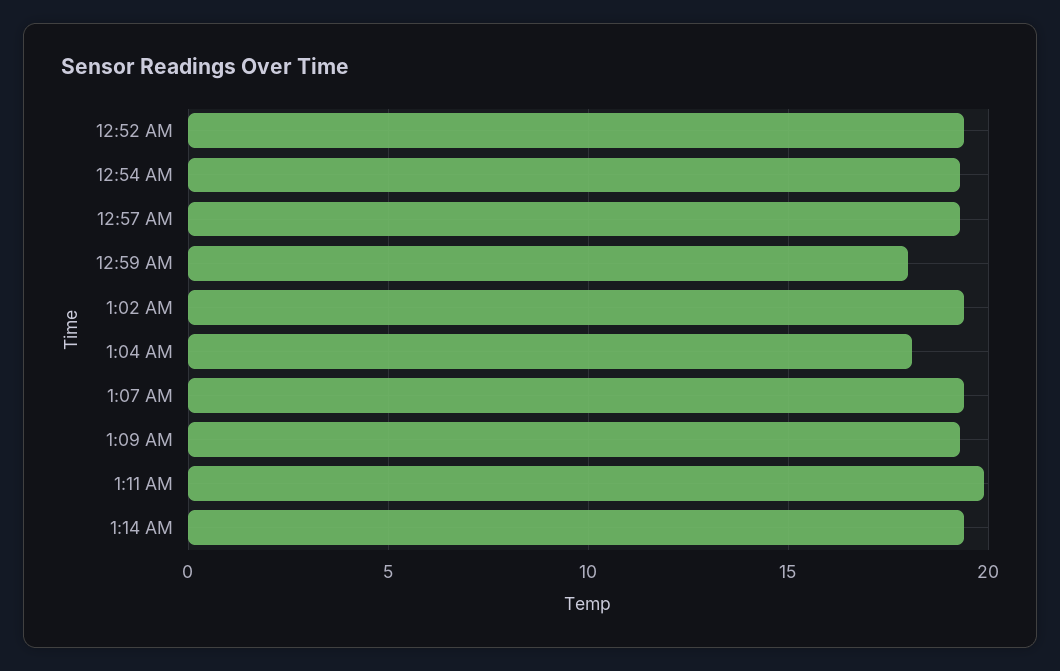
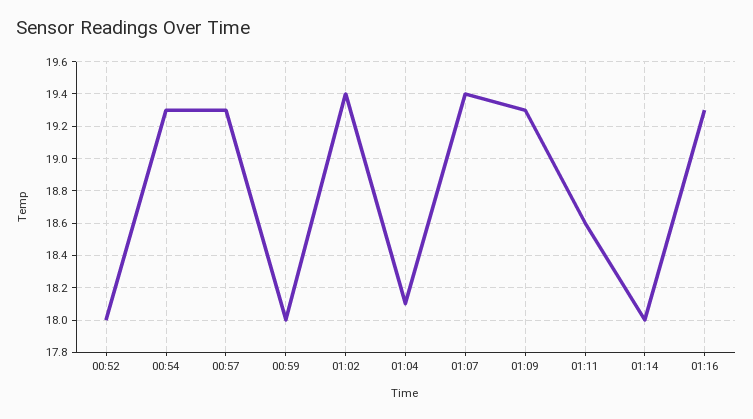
12:52 AM: 19.5 -> 18
1:11 AM: 20 -> 18.6
1:14 AM: 19.5 -> 18
01:16: none -> 19.3

